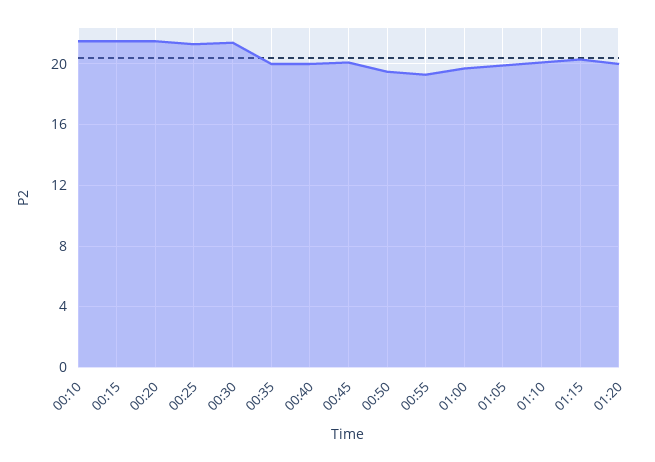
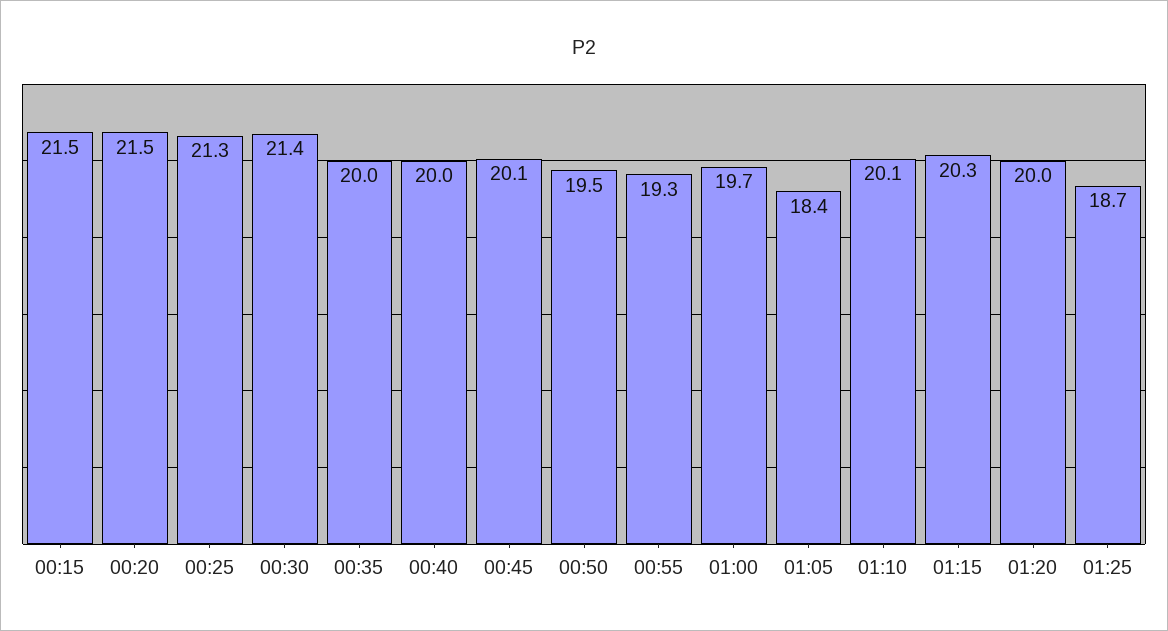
00:10: 21.5 -> none
01:05: 20 -> 18.4
01:25: none -> 18.7

